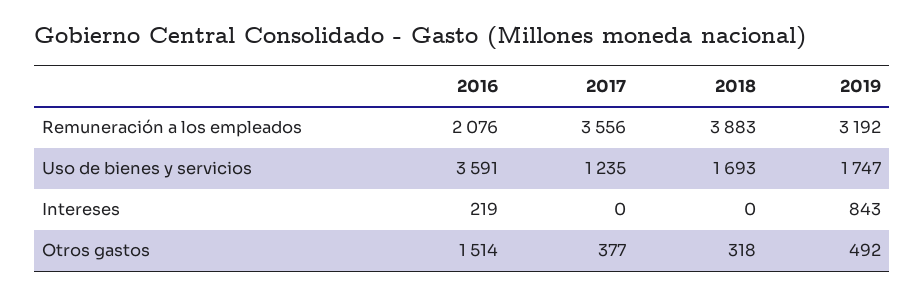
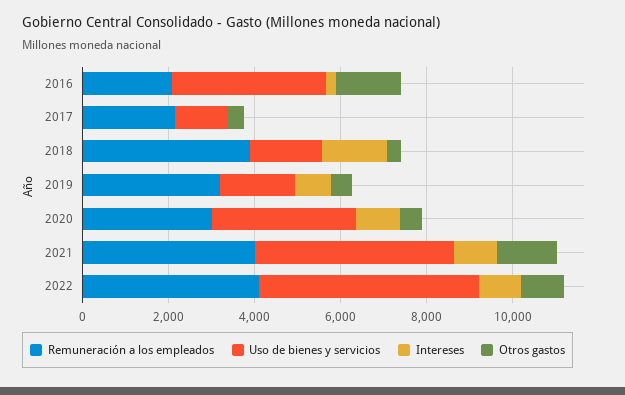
Remuneración a los empleados, 2017: 3556 -> 2000
Intereses, 2018: 0 -> 1500
Remuneración a los empleados, 2020: none -> 3000
Uso de bienes y servicios, 2020: none -> 3500
Intereses, 2020: none -> 1000
Otros gastos, 2020: none -> 500
Remuneración a los empleados, 2021: none -> 4000
Uso de bienes y servicios, 2021: none -> 4500
Intereses, 2021: none -> 1000
Otros gastos, 2021: none -> 1500
Remuneración a los empleados, 2022: none -> 4000
Uso de bienes y servicios, 2022: none -> 5000
Intereses, 2022: none -> 1000
Otros gastos, 2022: none -> 1000

